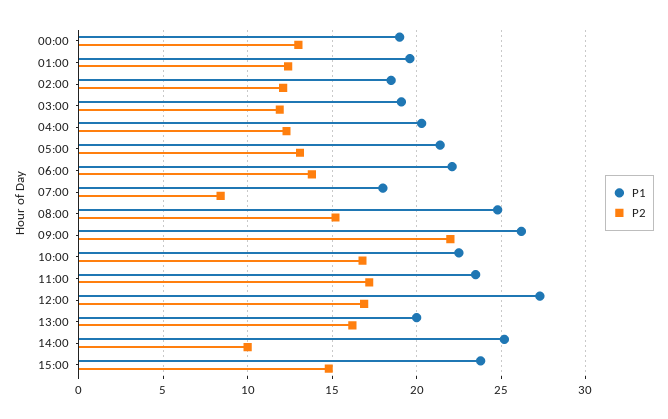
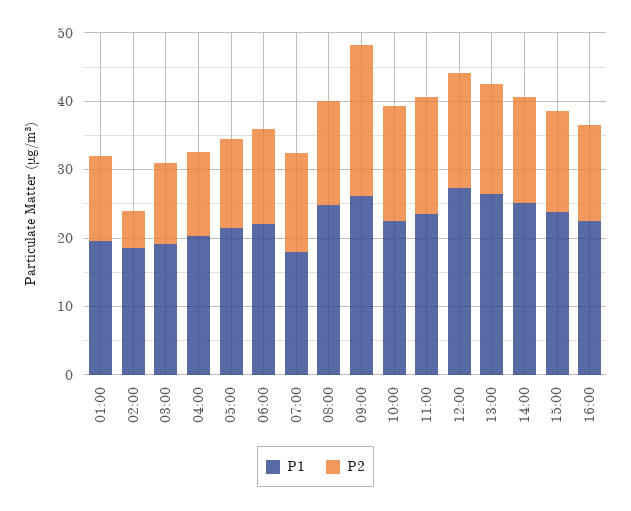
P1, 00:00: 19 -> none
P2, 00:00: 13 -> none
P2, 02:00: 12 -> 6
P2, 07:00: 8.5 -> 14
P1, 13:00: 20 -> 26
P2, 14:00: 10 -> 16
P1, 16:00: none -> 22
P2, 16:00: none -> 14

